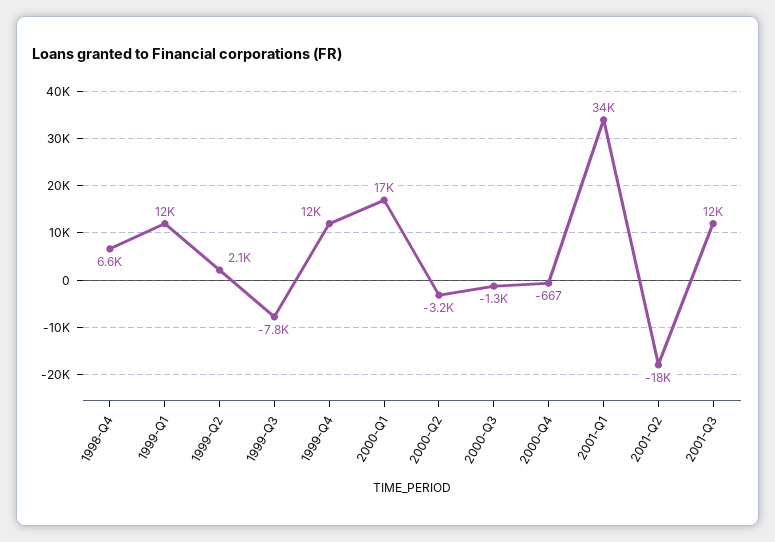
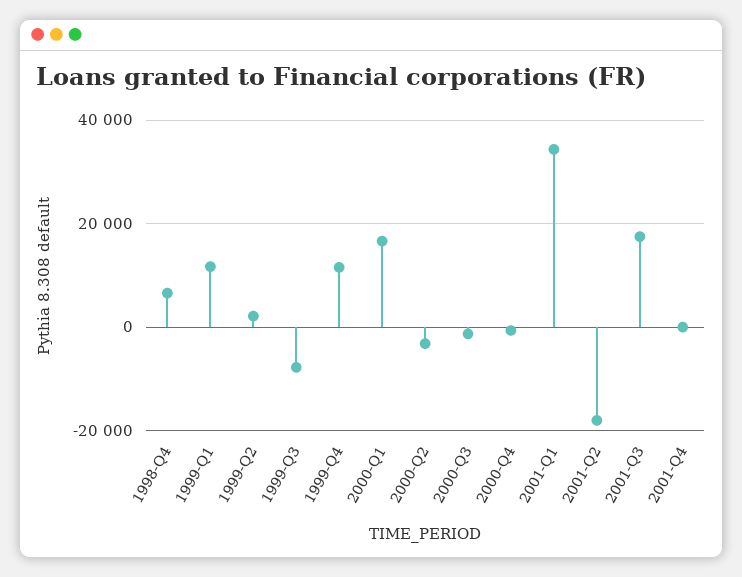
2001-Q3: 12000 -> 18000
2001-Q4: none -> 0

